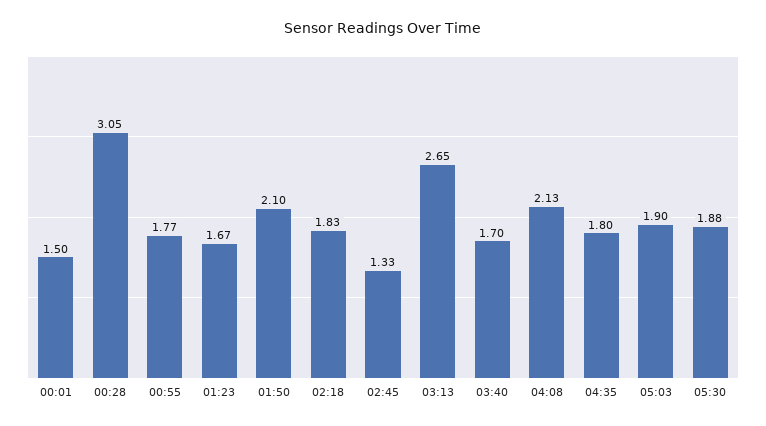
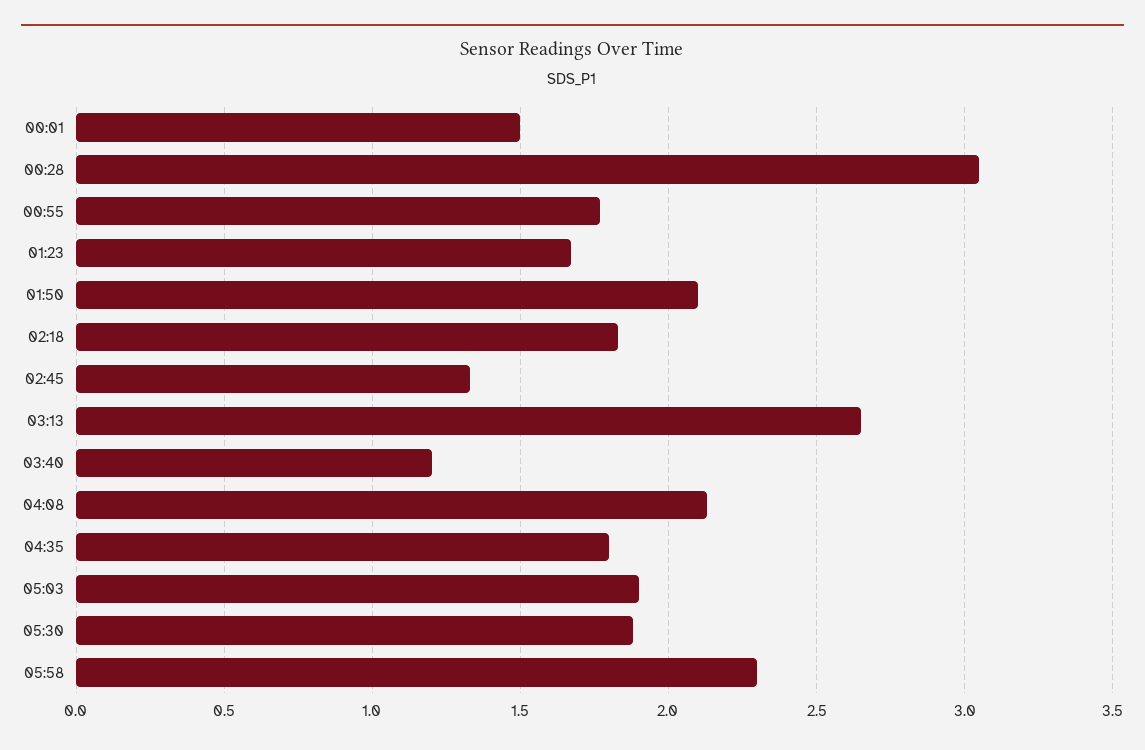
03:40: 1.7 -> 1.2
05:58: none -> 2.3

